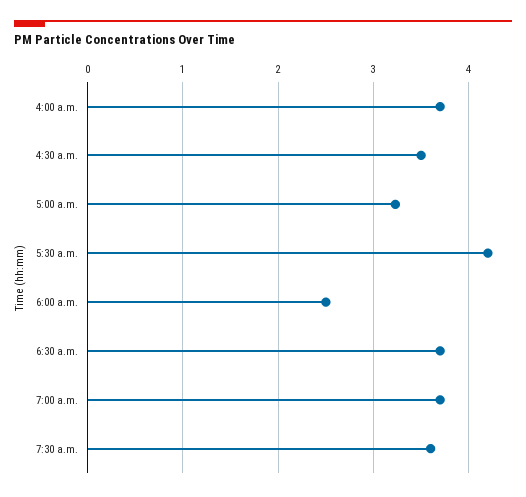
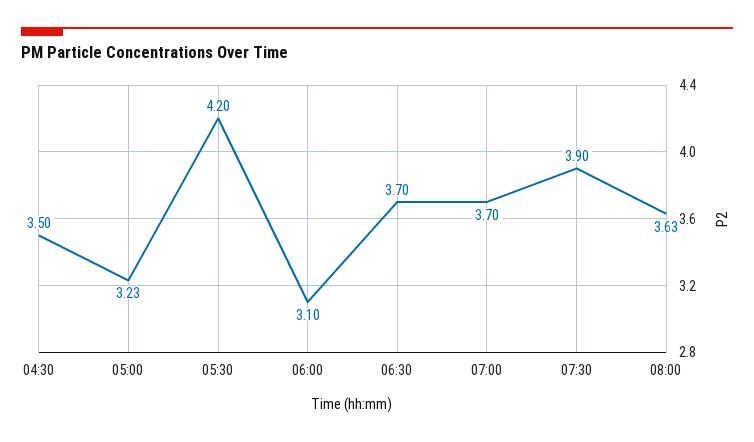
4:00 a.m.: 3.7 -> none
6:00 a.m.: 2.5 -> 3.1
7:30 a.m.: 3.6 -> 3.9
08:00: none -> 3.63

